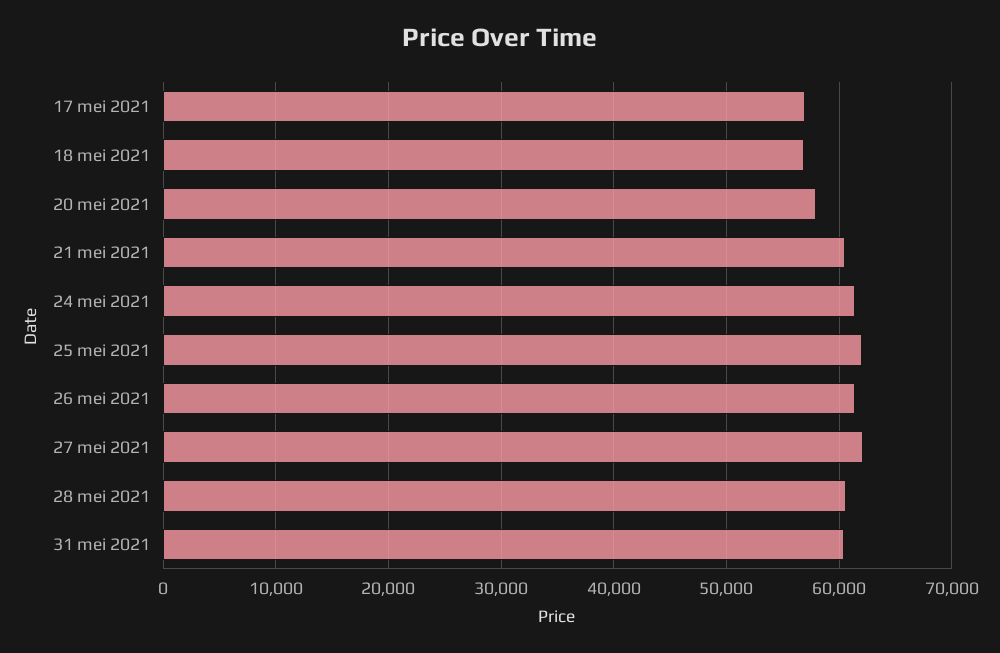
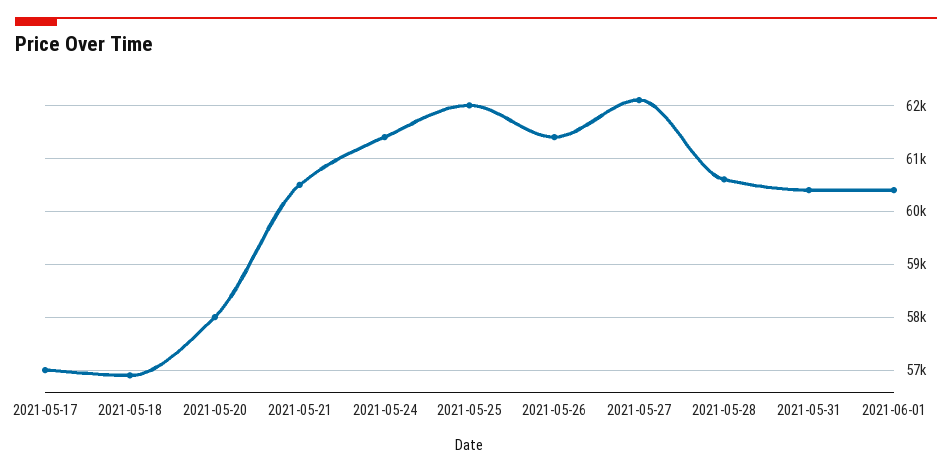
2021-06-01: none -> 60400

